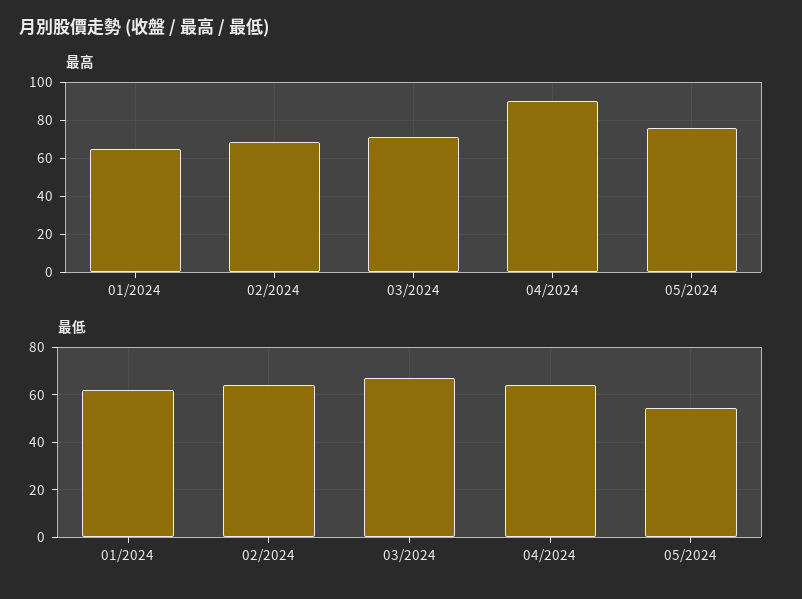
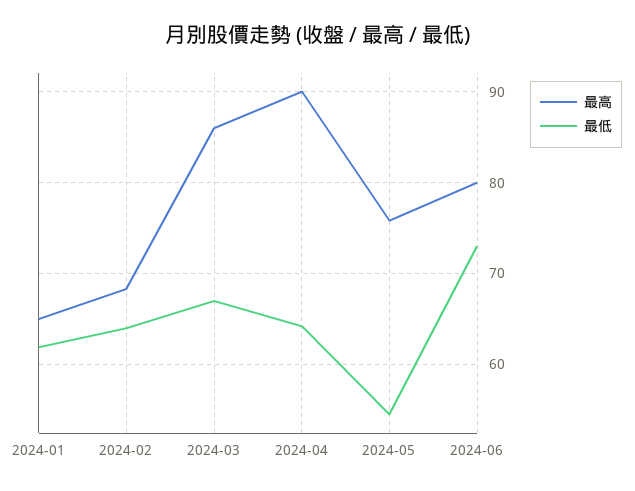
最高, 03/2024: 70 -> 86
最高, 2024-06: none -> 80
最低, 2024-06: none -> 73

